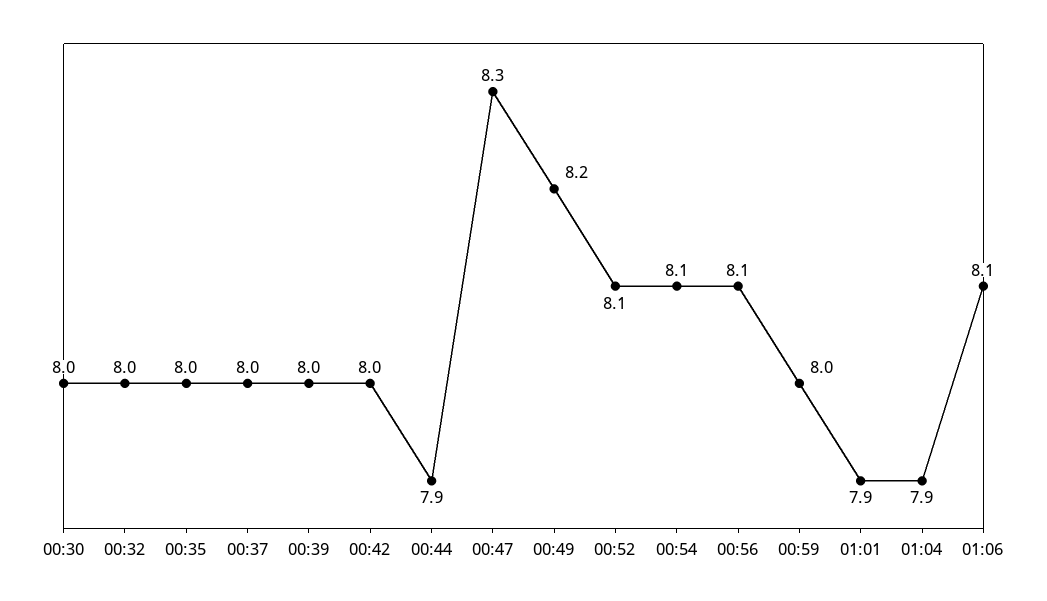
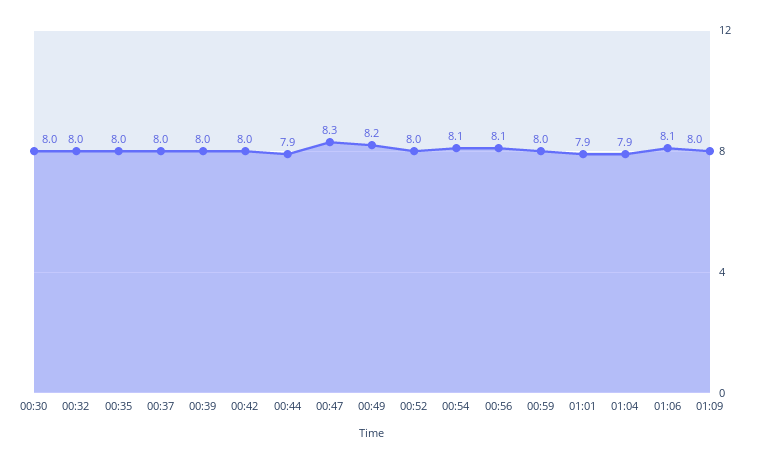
00:52: 8.1 -> 8
01:09: none -> 8

